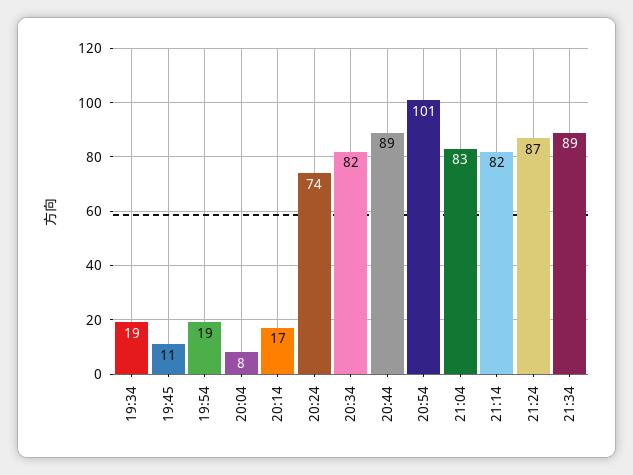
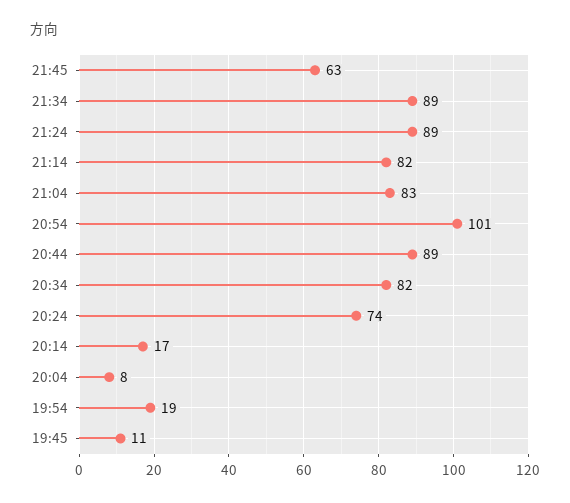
19:34: 19 -> none
21:24: 87 -> 89
21:45: none -> 63

